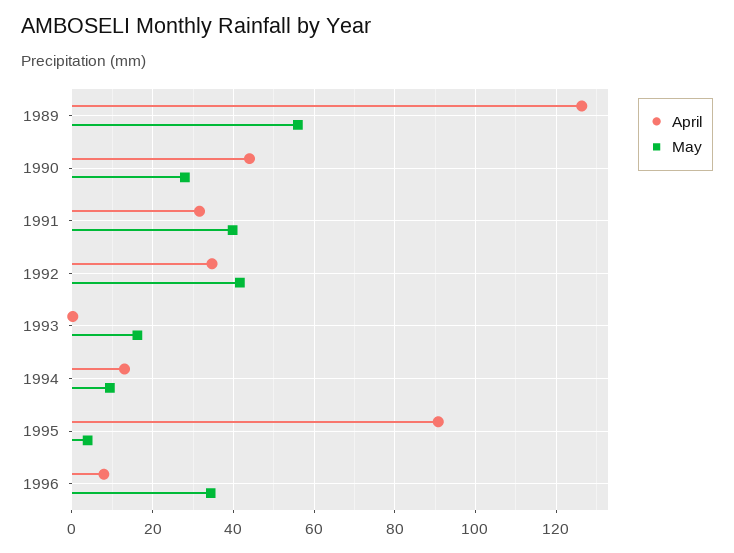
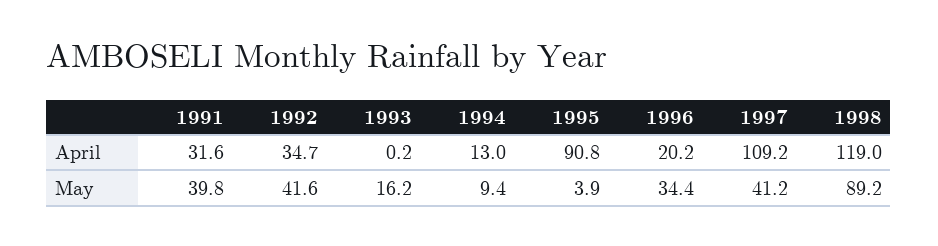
April, 1989: 126 -> none
May, 1989: 56 -> none
April, 1990: 44 -> none
May, 1990: 28 -> none
April, 1996: 8 -> 20.2
April, 1997: none -> 109.2
April, 1998: none -> 119
May, 1997: none -> 41.2
May, 1998: none -> 89.2

